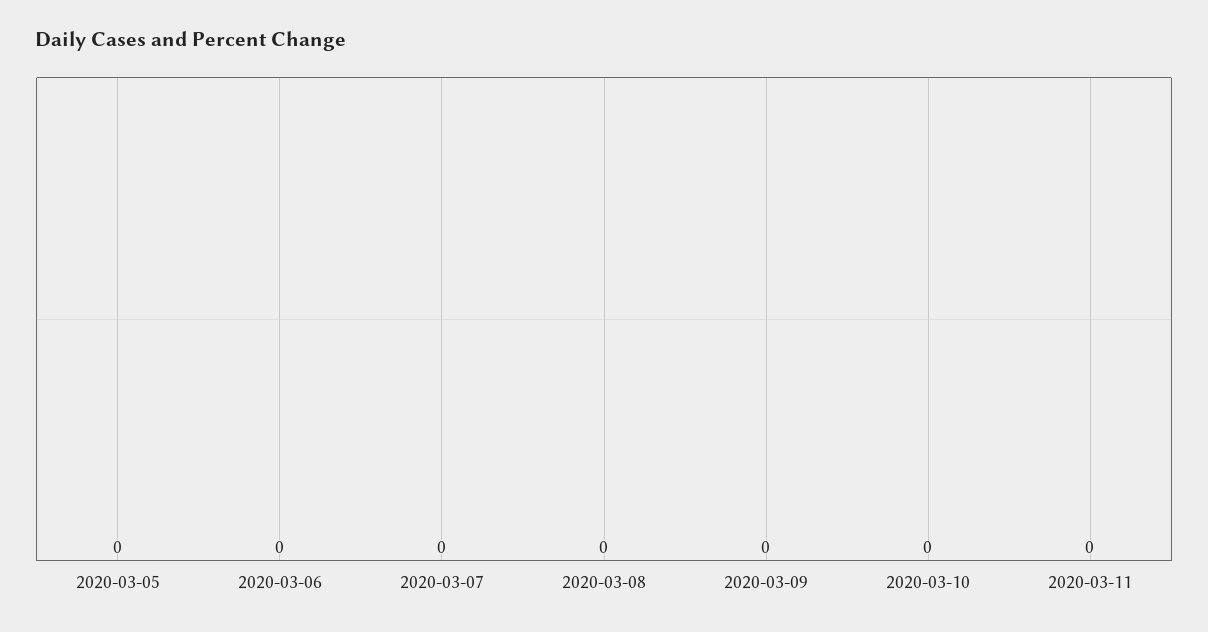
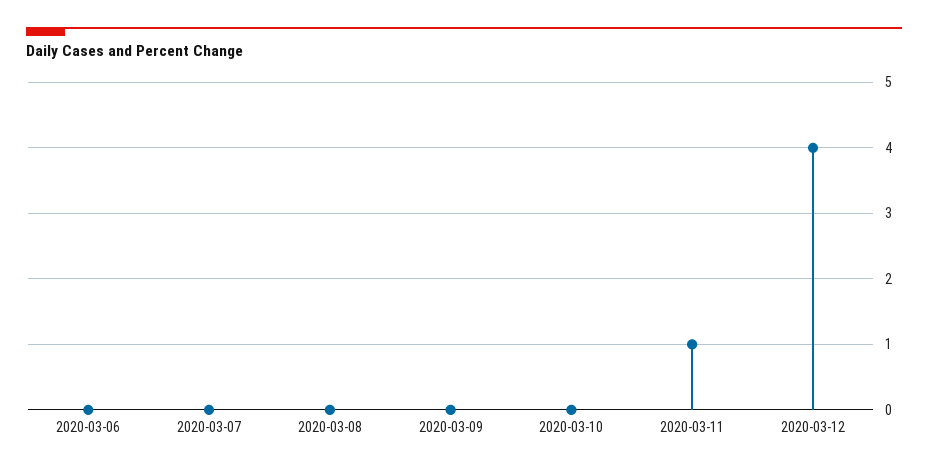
2020-03-05: 0 -> none
2020-03-11: 0 -> 1
2020-03-12: none -> 4

